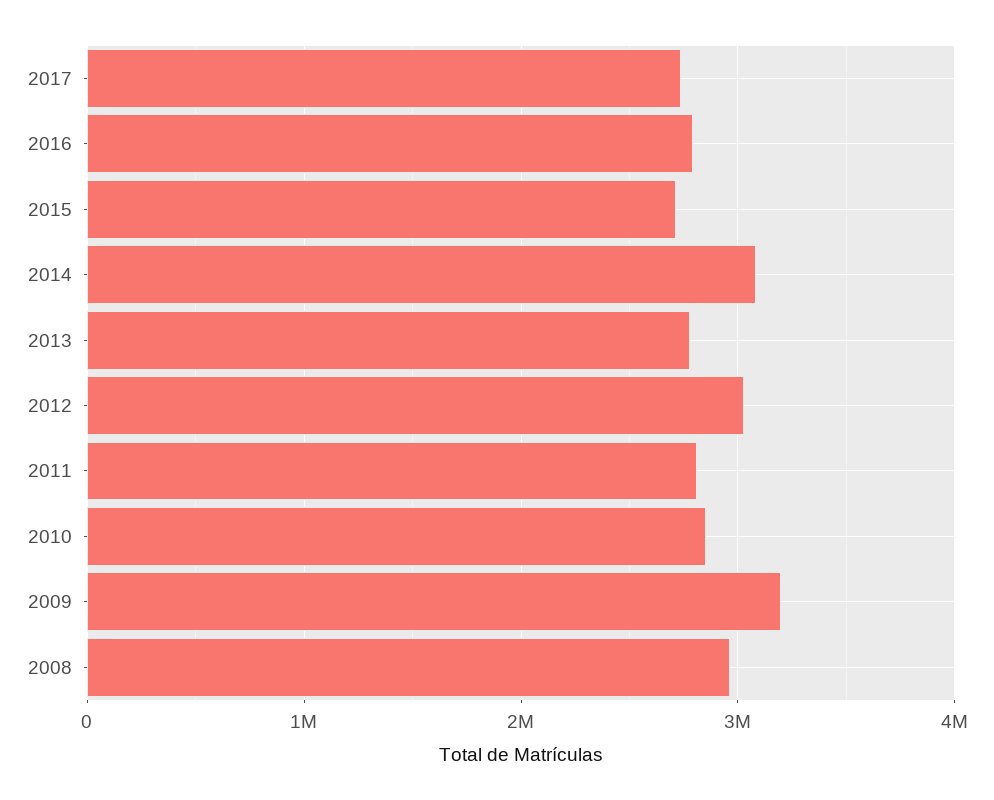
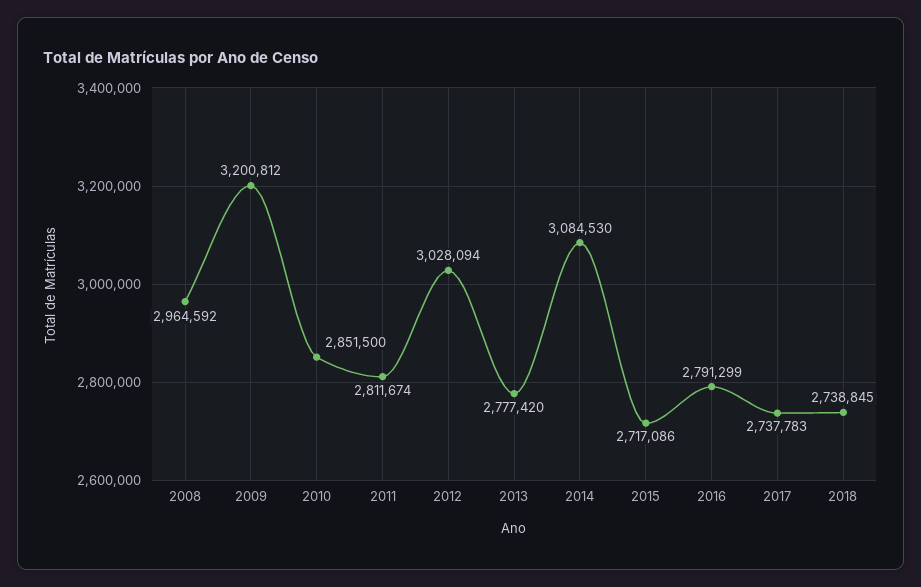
2018: none -> 2738845

